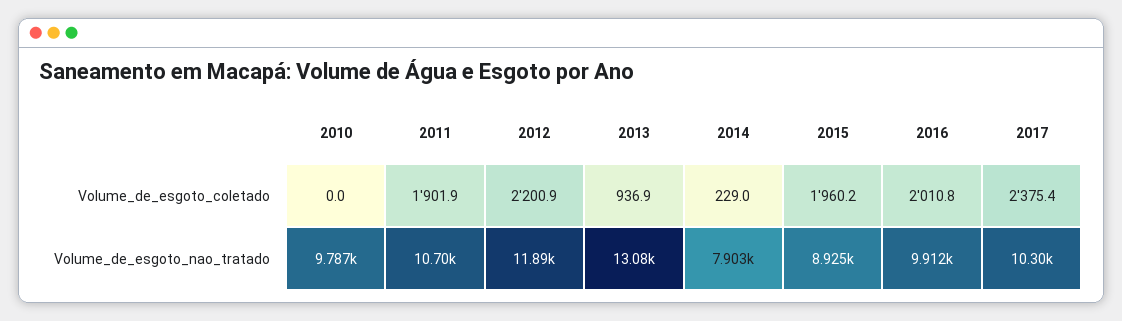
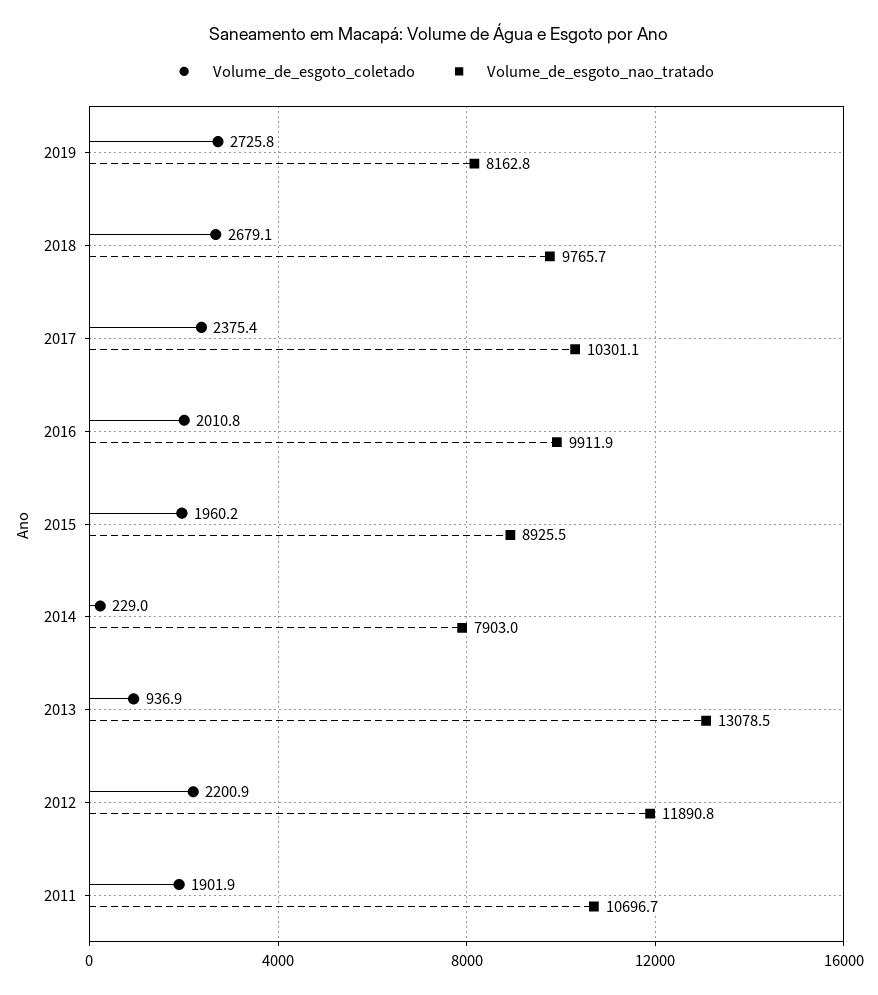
Volume_de_esgoto_coletado, 2010: 0 -> none
Volume_de_esgoto_nao_tratado, 2010: 9787 -> none
Volume_de_esgoto_coletado, 2019: none -> 2725.8
Volume_de_esgoto_nao_tratado, 2019: none -> 8162.8
Volume_de_esgoto_coletado, 2018: none -> 2679.1
Volume_de_esgoto_nao_tratado, 2018: none -> 9765.7

